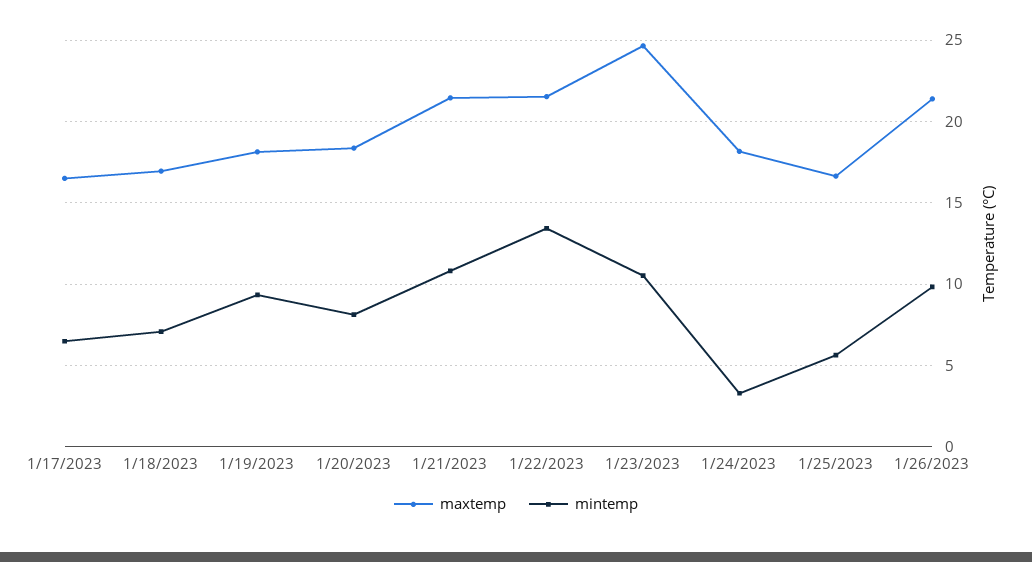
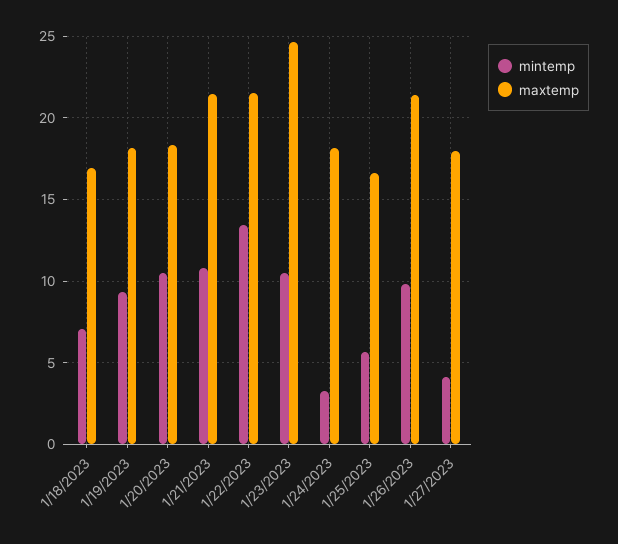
maxtemp, 1/17/2023: 16.5 -> none
mintemp, 1/17/2023: 6.5 -> none
mintemp, 1/20/2023: 8 -> 10.5
mintemp, 1/27/2023: none -> 4
maxtemp, 1/27/2023: none -> 18

